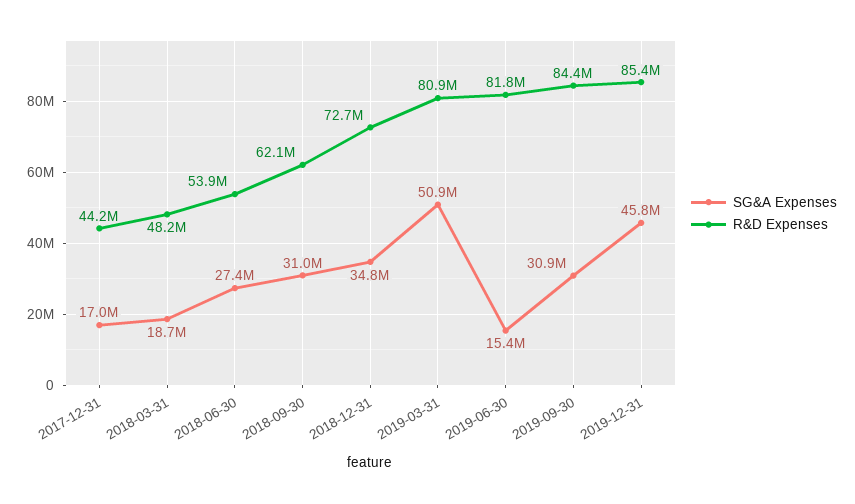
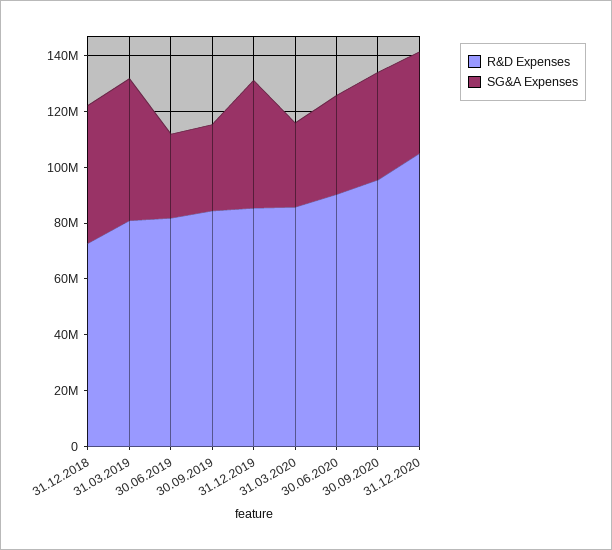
SG&A Expenses, 2017-12-31: 17000000 -> none
R&D Expenses, 2017-12-31: 44200000 -> none
SG&A Expenses, 2018-03-31: 18700000 -> none
R&D Expenses, 2018-03-31: 48200000 -> none
SG&A Expenses, 2018-06-30: 27400000 -> none
R&D Expenses, 2018-06-30: 53900000 -> none
SG&A Expenses, 2018-09-30: 31000000 -> none
R&D Expenses, 2018-09-30: 62100000 -> none
SG&A Expenses, 2018-12-31: 34800000 -> 50000000
SG&A Expenses, 2019-06-30: 15400000 -> 30000000
R&D Expenses, 31.03.2020: none -> 85000000
SG&A Expenses, 31.03.2020: none -> 30000000
R&D Expenses, 30.06.2020: none -> 90000000
SG&A Expenses, 30.06.2020: none -> 35000000
R&D Expenses, 30.09.2020: none -> 95000000
SG&A Expenses, 30.09.2020: none -> 40000000
R&D Expenses, 31.12.2020: none -> 105000000
SG&A Expenses, 31.12.2020: none -> 35000000

